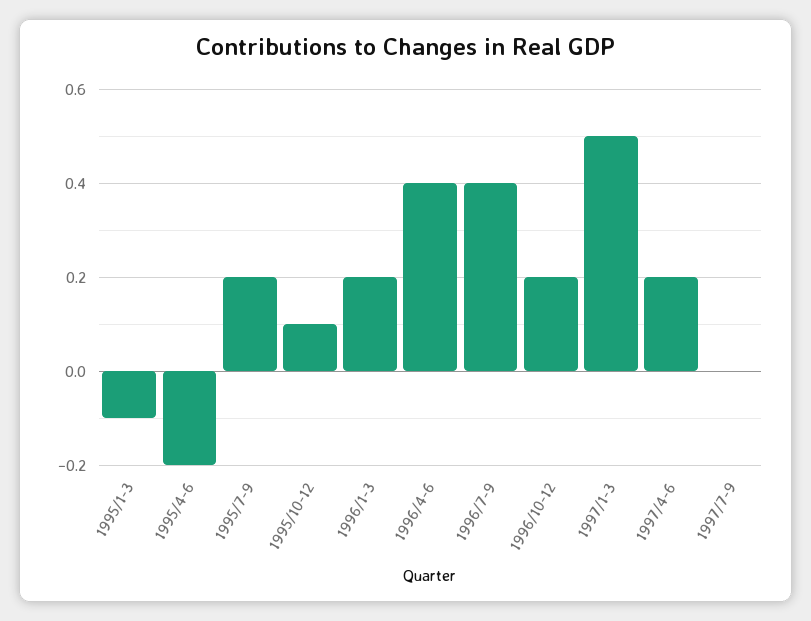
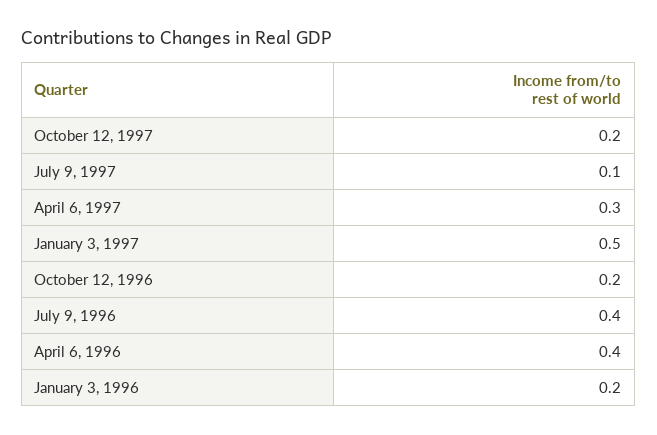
1995/1-3: -0.1 -> none
1995/4-6: -0.2 -> none
1995/7-9: 0.2 -> none
1995/10-12: 0.1 -> none
1997/4-6: 0.2 -> 0.3
1997/7-9: 0 -> 0.1
October 12, 1997: none -> 0.2

